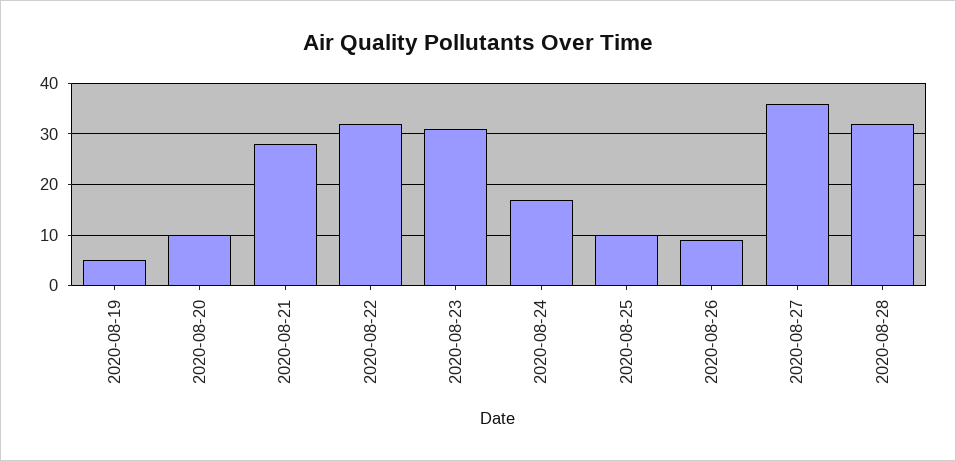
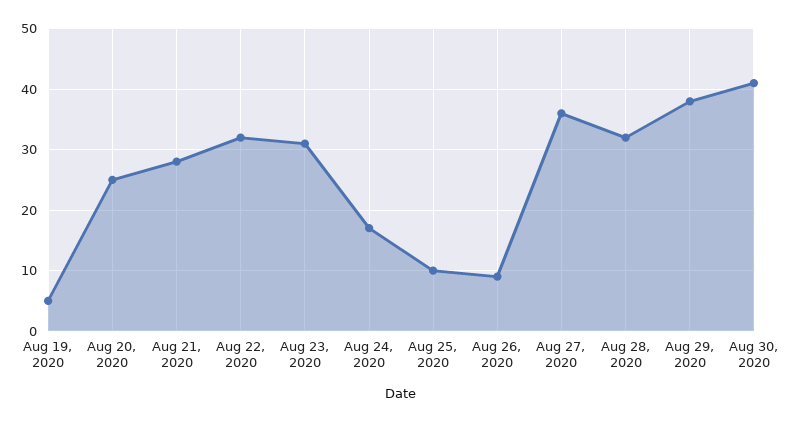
2020-08-20: 10 -> 25
Aug 29, 2020: none -> 38
Aug 30, 2020: none -> 41

